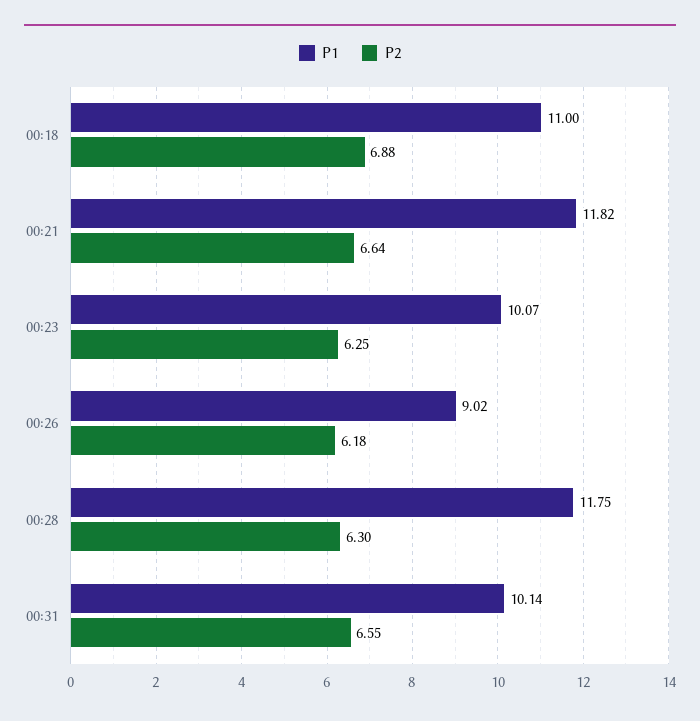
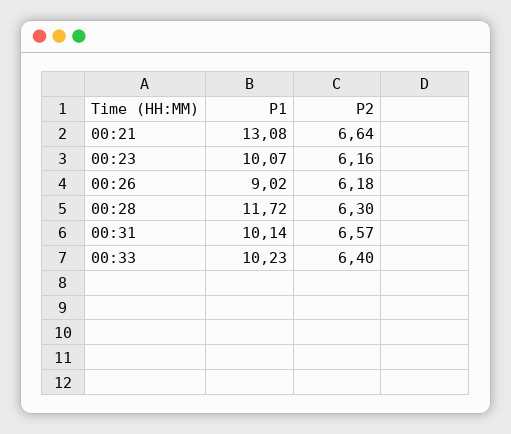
P1, 00:18: 11 -> none
P2, 00:18: 6.88 -> none
P1, 00:21: 11.82 -> 13.08
P2, 00:23: 6.25 -> 6.16
P1, 00:28: 11.75 -> 11.72
P2, 00:31: 6.55 -> 6.57
P1, 00:33: none -> 10.23
P2, 00:33: none -> 6.4

